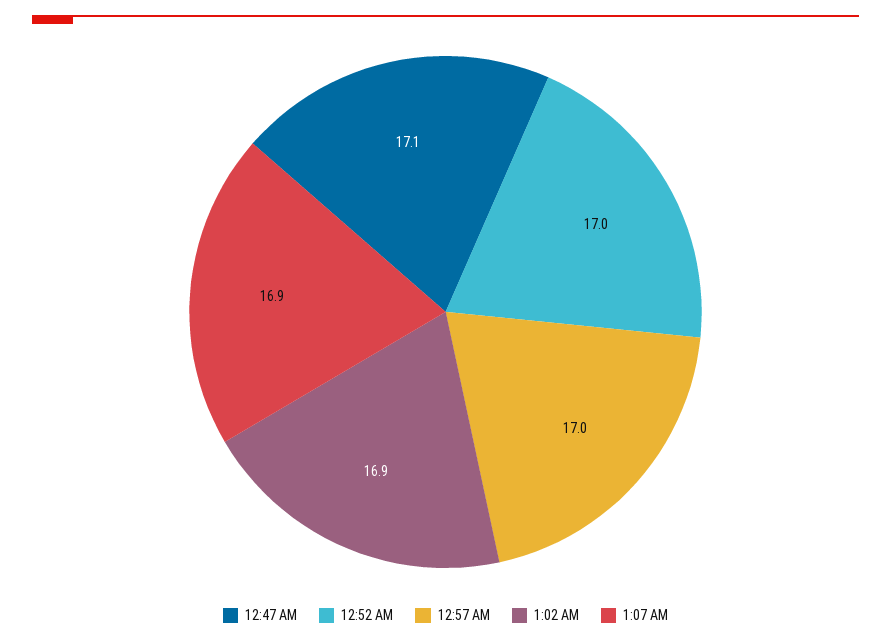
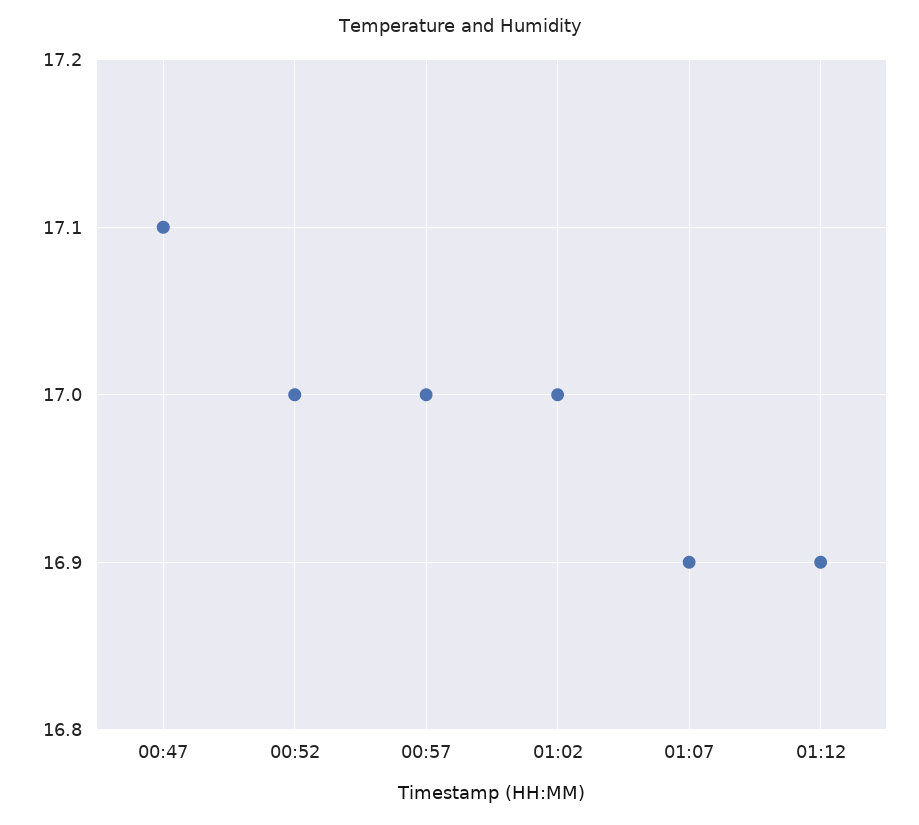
1:02 AM: 16.9 -> 17
01:12: none -> 16.9

